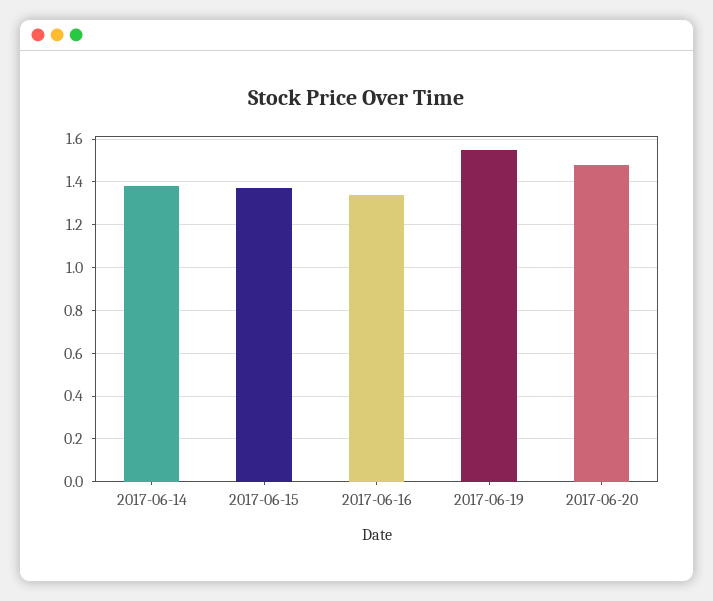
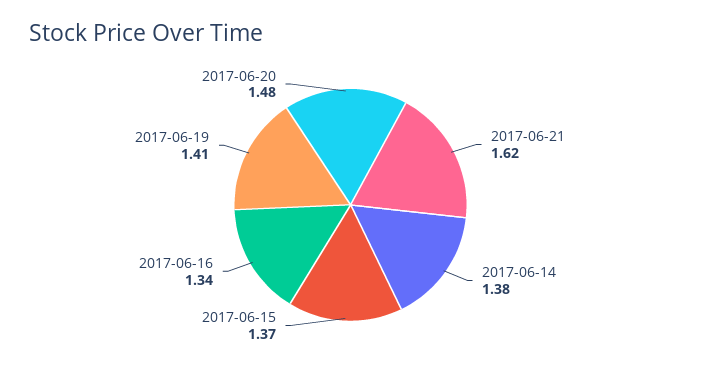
2017-06-19: 1.55 -> 1.41
2017-06-21: none -> 1.62

